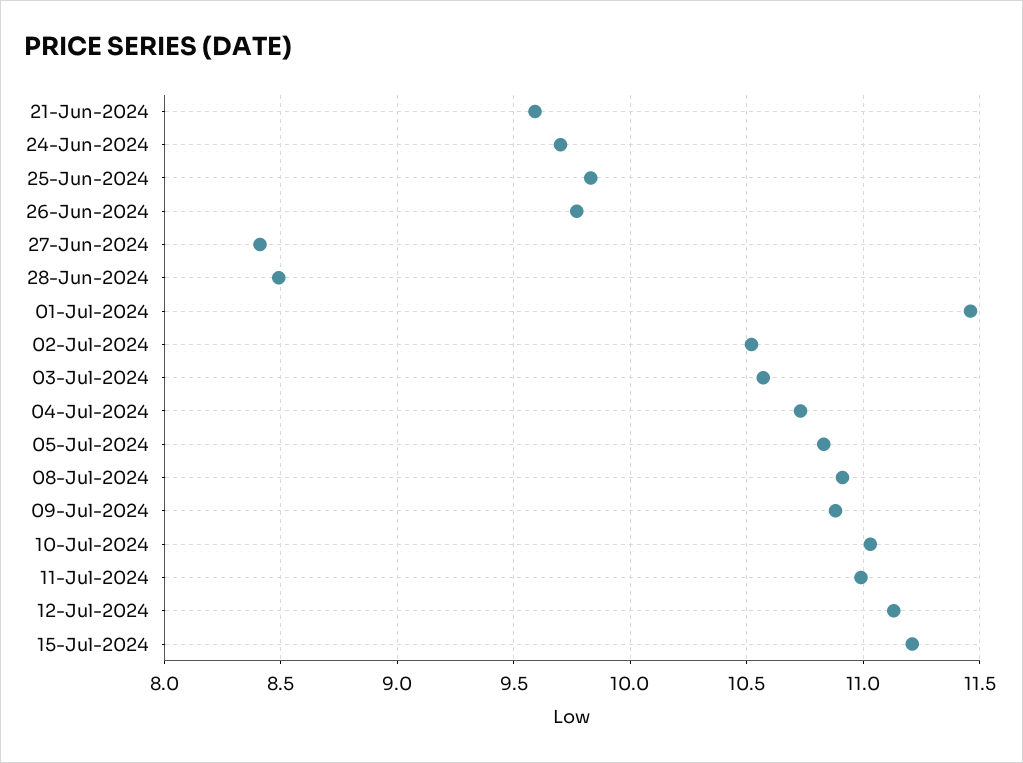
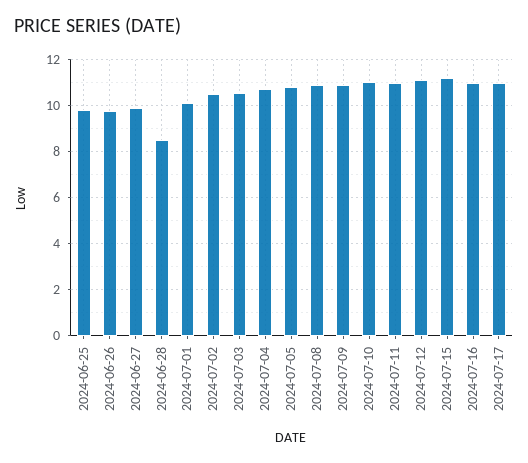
21-Jun-2024: 9.6 -> none
24-Jun-2024: 9.7 -> none
27-Jun-2024: 8.4 -> 10
01-Jul-2024: 11.45 -> 10
2024-07-16: none -> 11
2024-07-17: none -> 11

